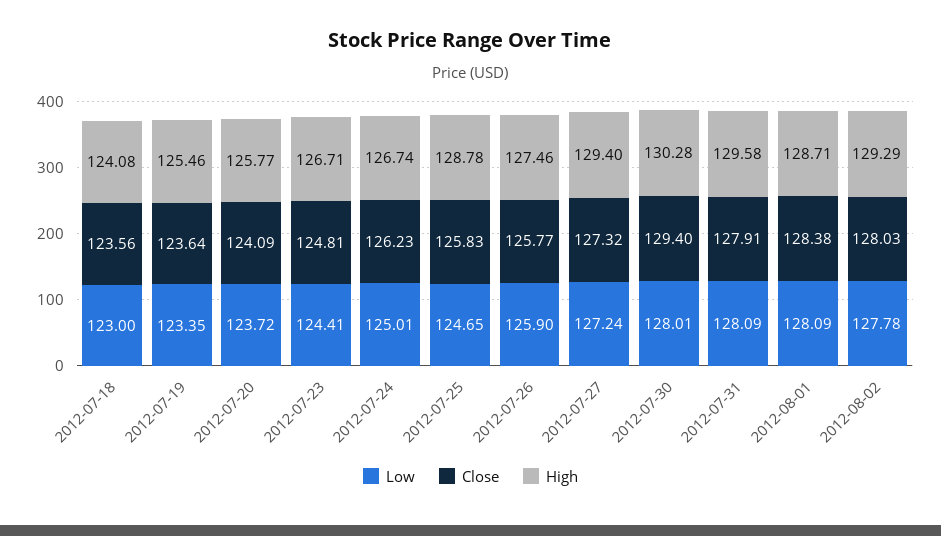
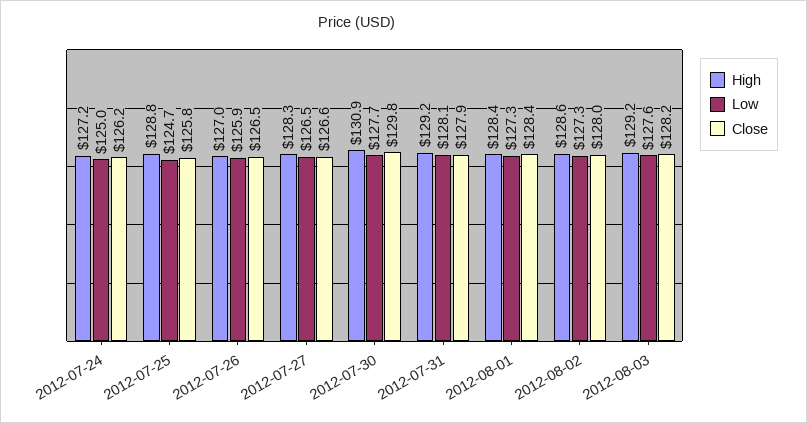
Low, 2012-07-18: 123 -> none
Close, 2012-07-18: 123.56 -> none
High, 2012-07-18: 124.08 -> none
Low, 2012-07-19: 123.35 -> none
Close, 2012-07-19: 123.64 -> none
High, 2012-07-19: 125.46 -> none
Low, 2012-07-20: 123.72 -> none
Close, 2012-07-20: 124.09 -> none
High, 2012-07-20: 125.77 -> none
Low, 2012-07-23: 124.41 -> none
Close, 2012-07-23: 124.81 -> none
High, 2012-07-23: 126.71 -> none
High, 2012-07-24: 126.74 -> 127.2
Close, 2012-07-26: 125.77 -> 126.5
High, 2012-07-26: 127.46 -> 127
Low, 2012-07-27: 127.24 -> 126.5
Close, 2012-07-27: 127.32 -> 126.6
High, 2012-07-27: 129.4 -> 128.3
Low, 2012-07-30: 128.01 -> 127.7
Close, 2012-07-30: 129.4 -> 129.8
High, 2012-07-30: 130.28 -> 130.9
High, 2012-07-31: 129.58 -> 129.2
Low, 2012-08-01: 128.09 -> 127.3
High, 2012-08-01: 128.71 -> 128.4
Low, 2012-08-02: 127.78 -> 127.3
High, 2012-08-02: 129.29 -> 128.6
High, 2012-08-03: none -> 129.2
Low, 2012-08-03: none -> 127.6
Close, 2012-08-03: none -> 128.2

